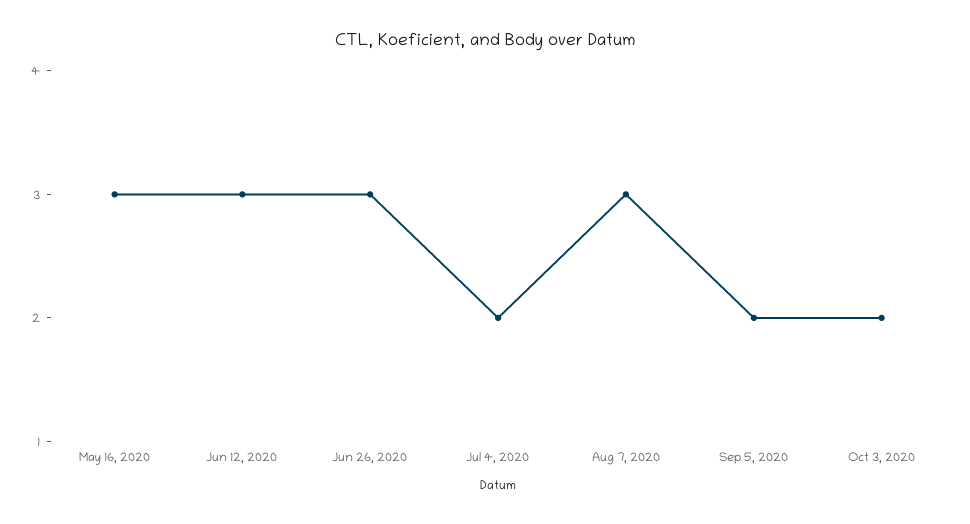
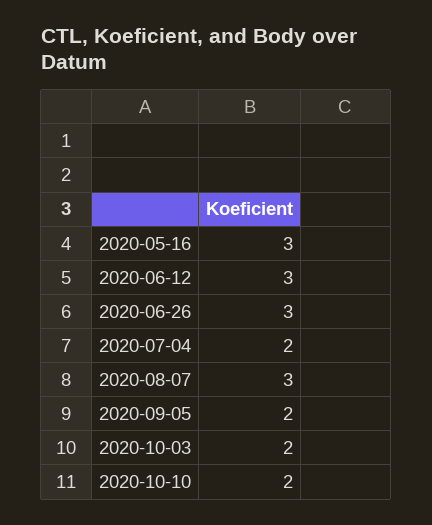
2020-10-10: none -> 2

